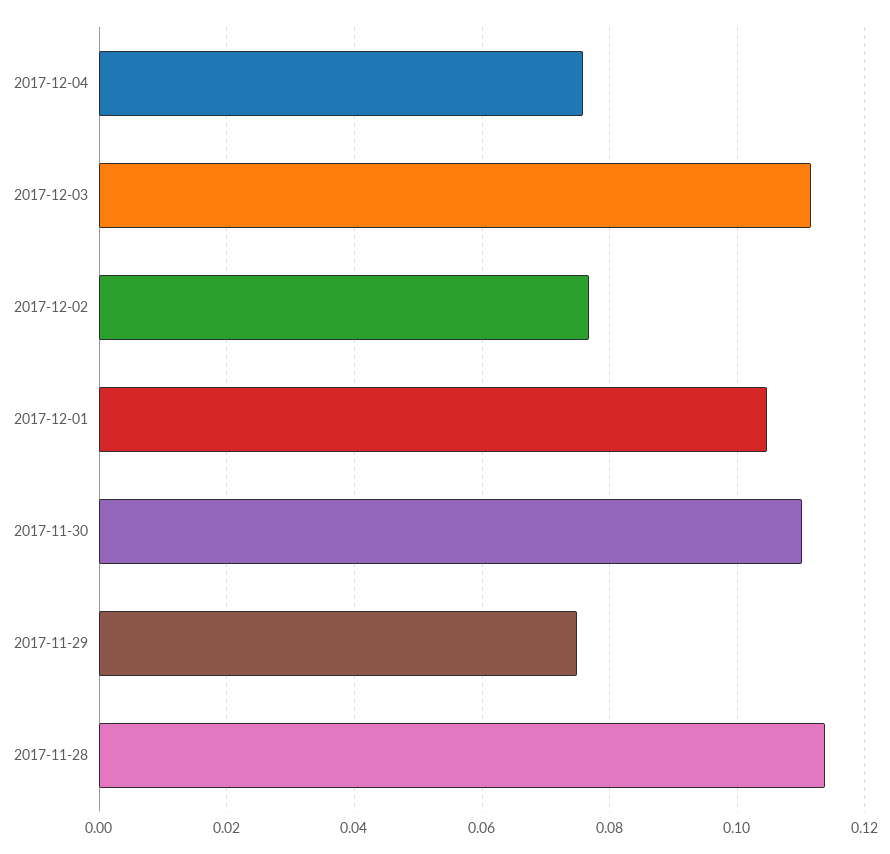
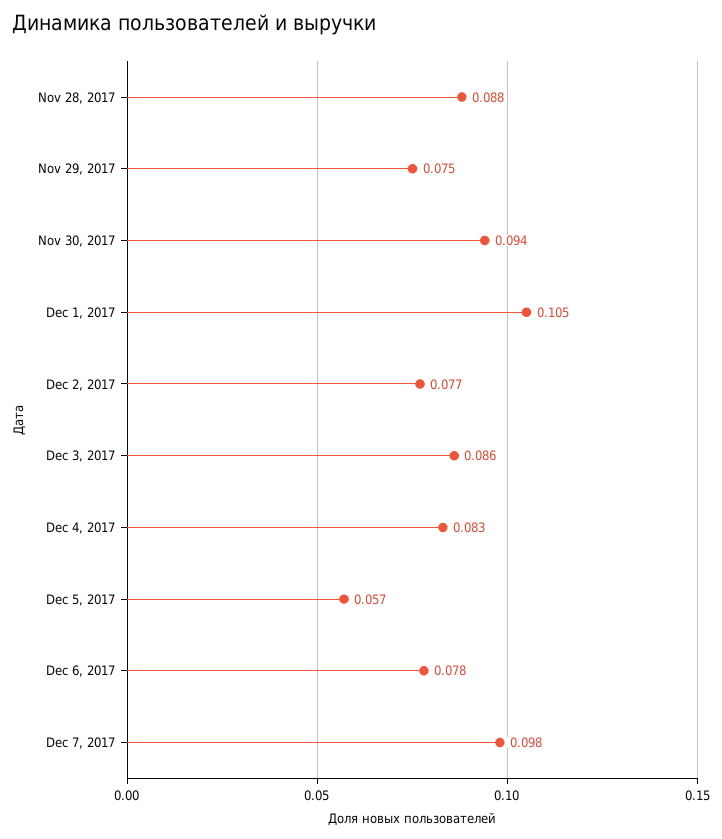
2017-12-04: 0.076 -> 0.083
2017-12-03: 0.112 -> 0.086
2017-11-30: 0.11 -> 0.094
2017-11-28: 0.114 -> 0.088
Dec 5, 2017: none -> 0.057
Dec 6, 2017: none -> 0.078
Dec 7, 2017: none -> 0.098

